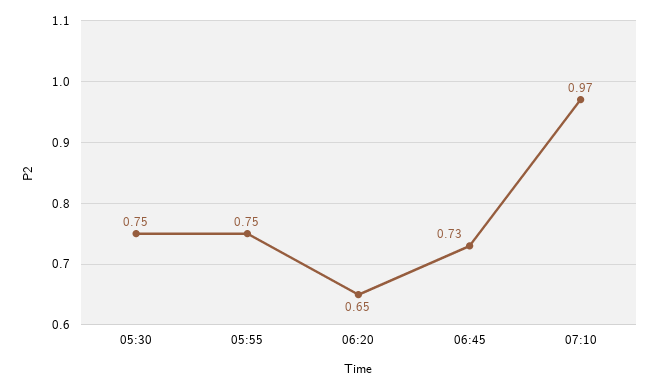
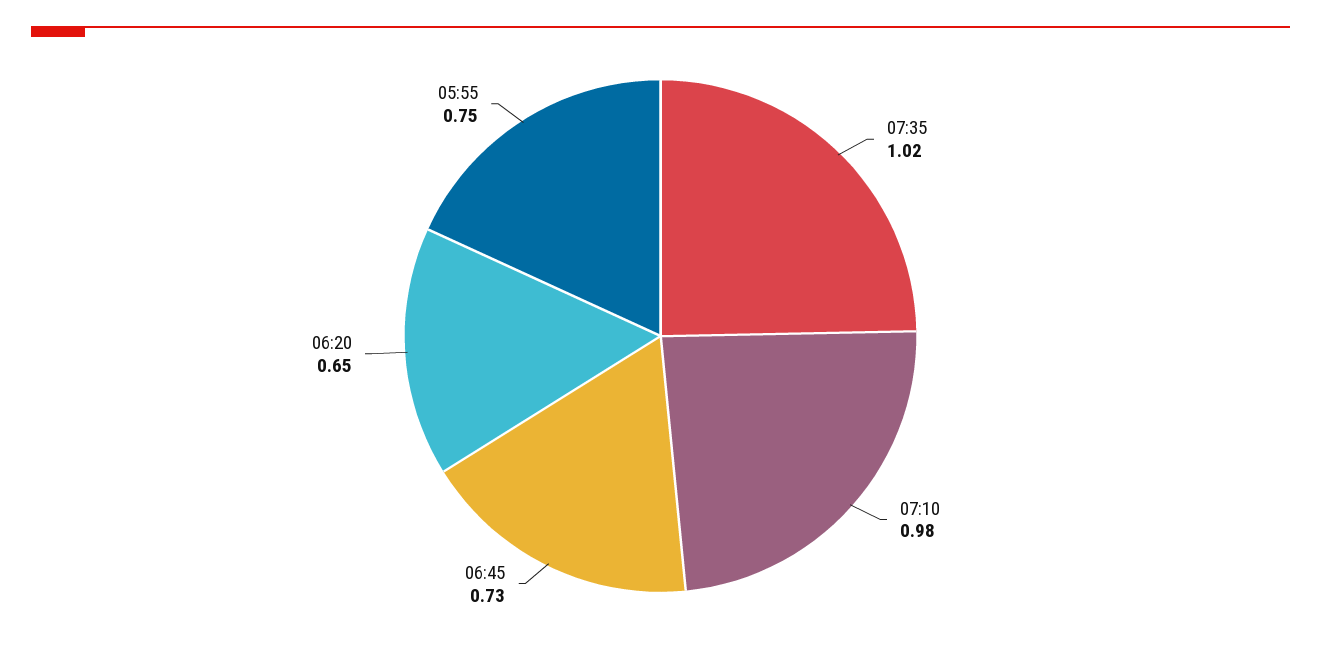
05:30: 0.75 -> none
07:10: 0.97 -> 0.98
07:35: none -> 1.02

